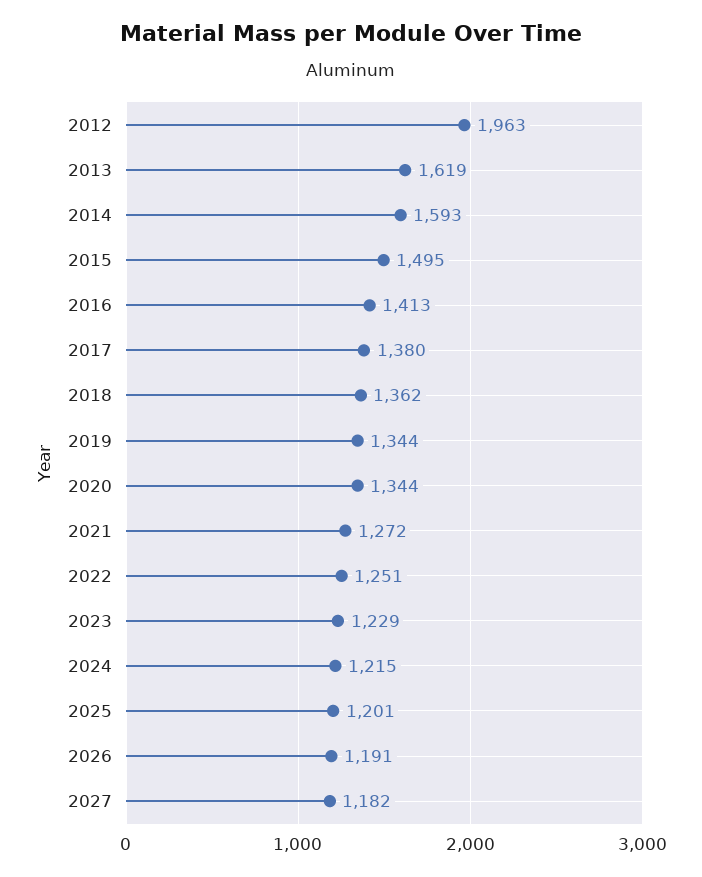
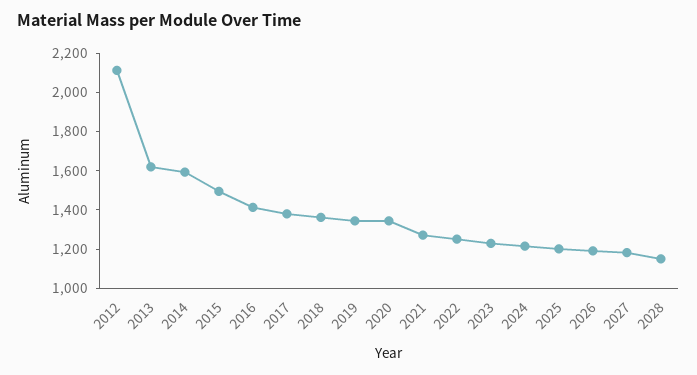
2012: 1963 -> 2100
2028: none -> 1150

